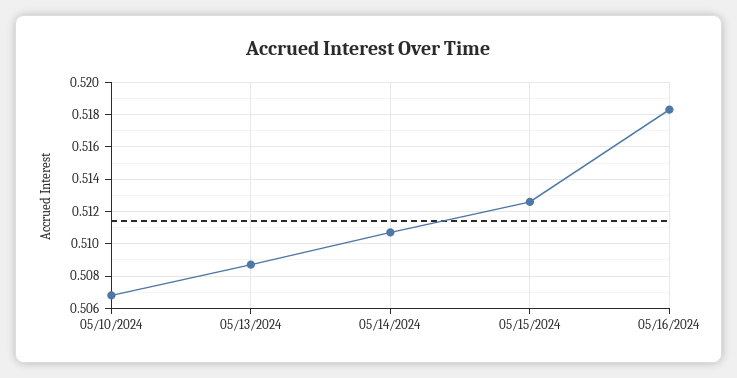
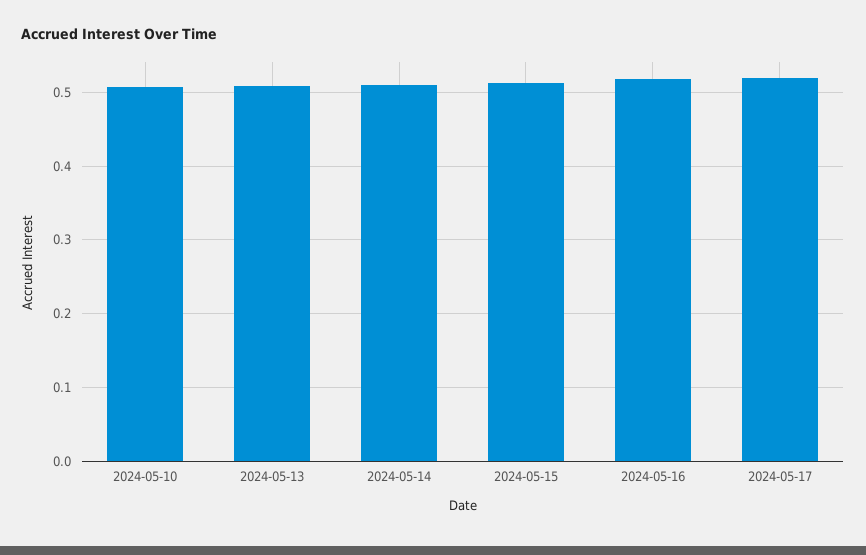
2024-05-17: none -> 0.52

